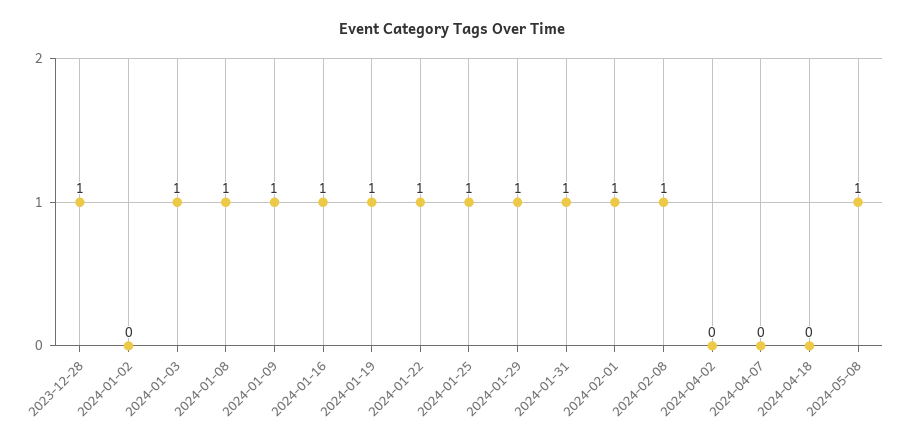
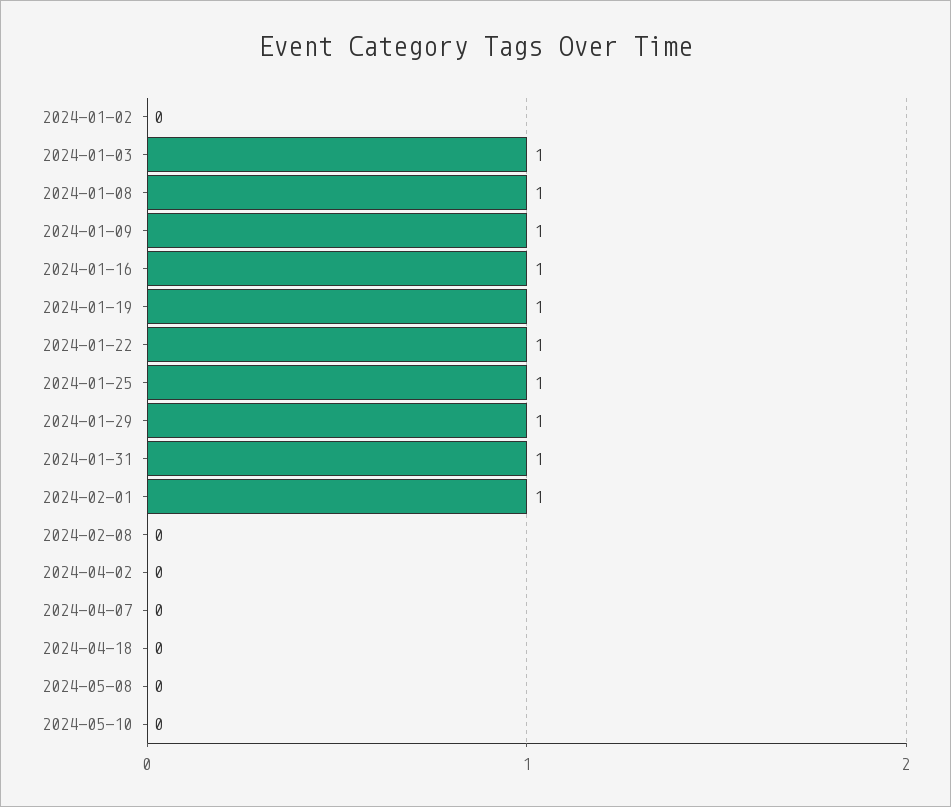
2023-12-28: 1 -> none
2024-02-08: 1 -> 0
2024-05-08: 1 -> 0
2024-05-10: none -> 0

